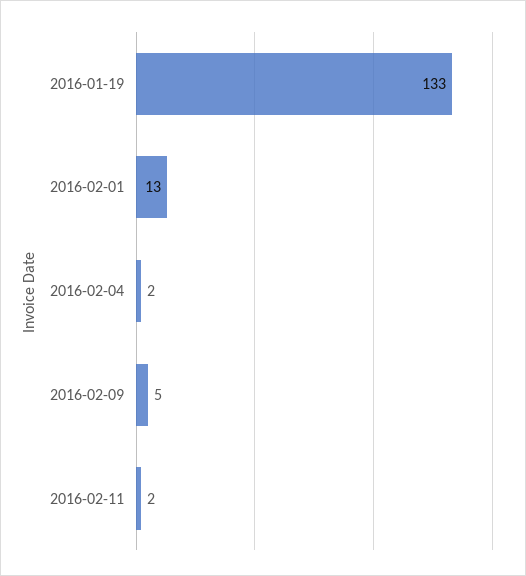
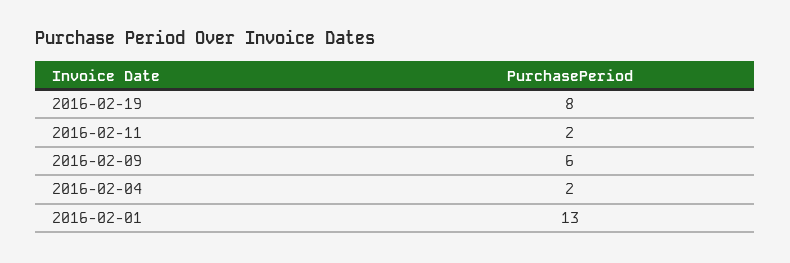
2016-01-19: 133 -> none
2016-02-09: 5 -> 6
2016-02-19: none -> 8

